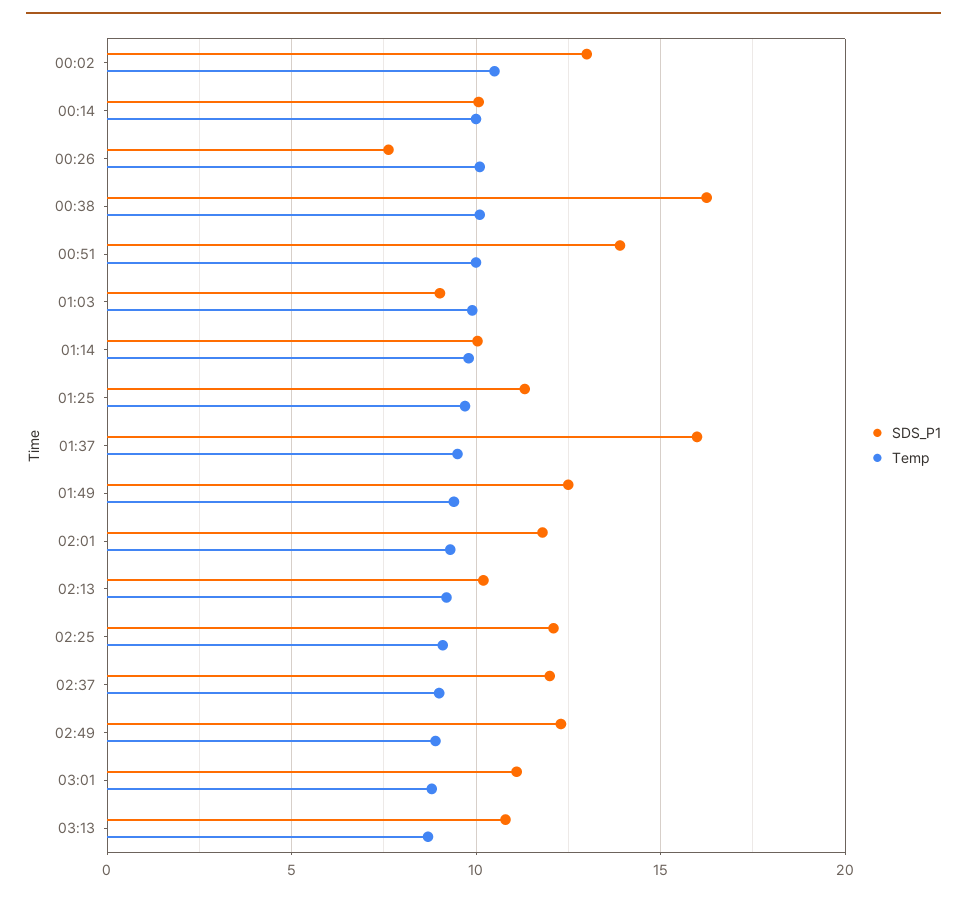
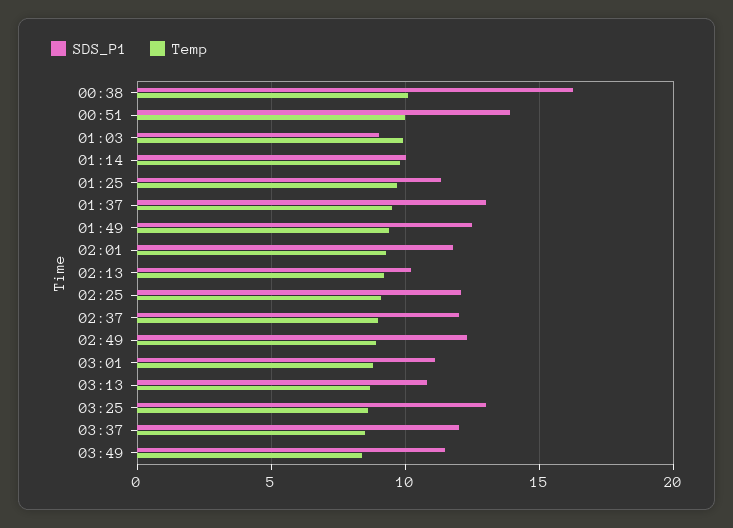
SDS_P1, 00:02: 13 -> none
Temp, 00:02: 10.5 -> none
SDS_P1, 00:14: 10 -> none
Temp, 00:14: 10 -> none
SDS_P1, 00:26: 7.5 -> none
Temp, 00:26: 10 -> none
SDS_P1, 01:37: 16 -> 13
SDS_P1, 03:25: none -> 13
Temp, 03:25: none -> 8.5
SDS_P1, 03:37: none -> 12
Temp, 03:37: none -> 8.5
SDS_P1, 03:49: none -> 11.5
Temp, 03:49: none -> 8.5

